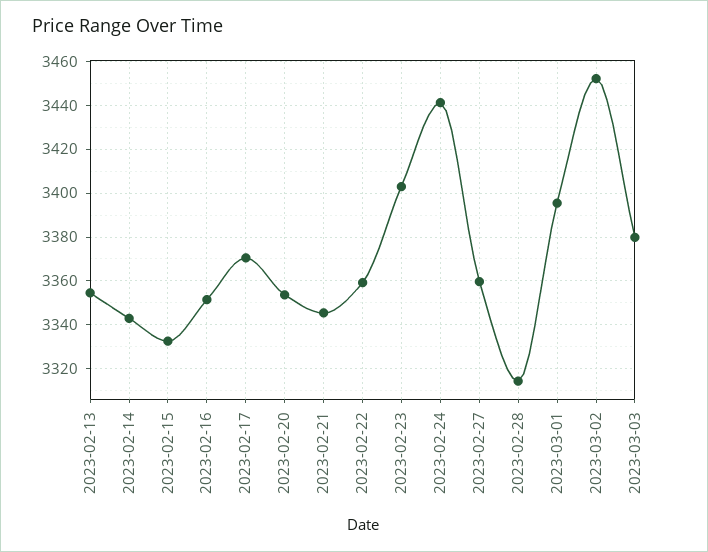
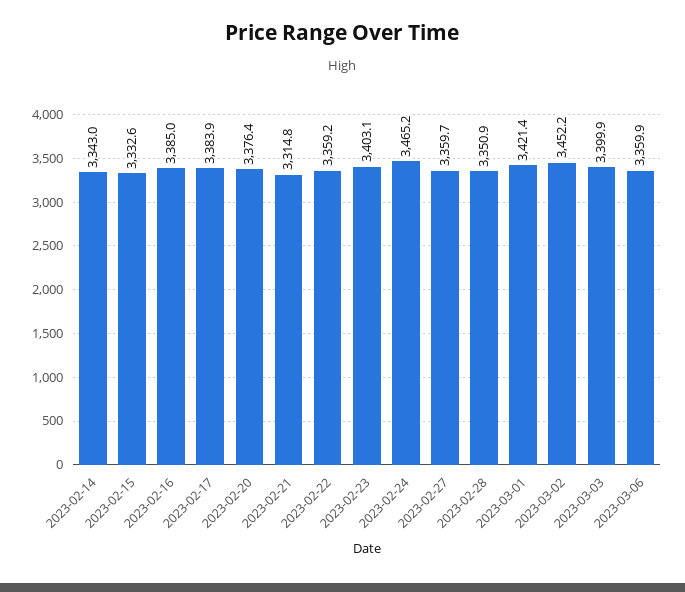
2023-02-13: 3355 -> none
2023-02-16: 3350 -> 3385
2023-02-17: 3370 -> 3383.9
2023-02-20: 3355 -> 3376.4
2023-02-21: 3345 -> 3314.8
2023-02-24: 3440 -> 3465.2
2023-02-28: 3315 -> 3350.9
2023-03-01: 3395 -> 3421.4
2023-03-03: 3380 -> 3399.9
2023-03-06: none -> 3359.9

